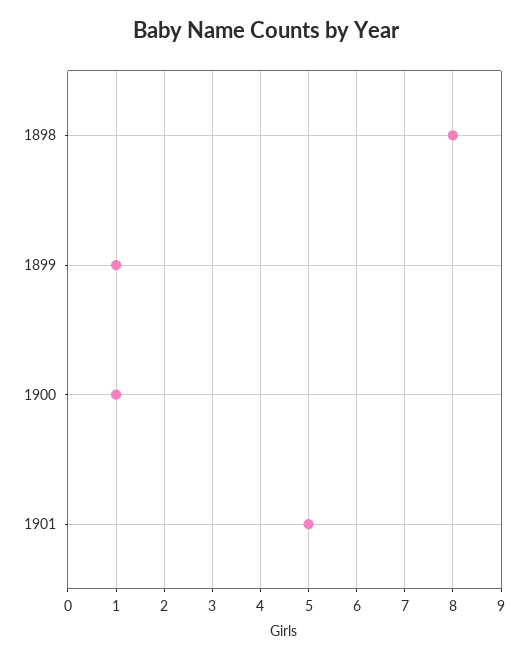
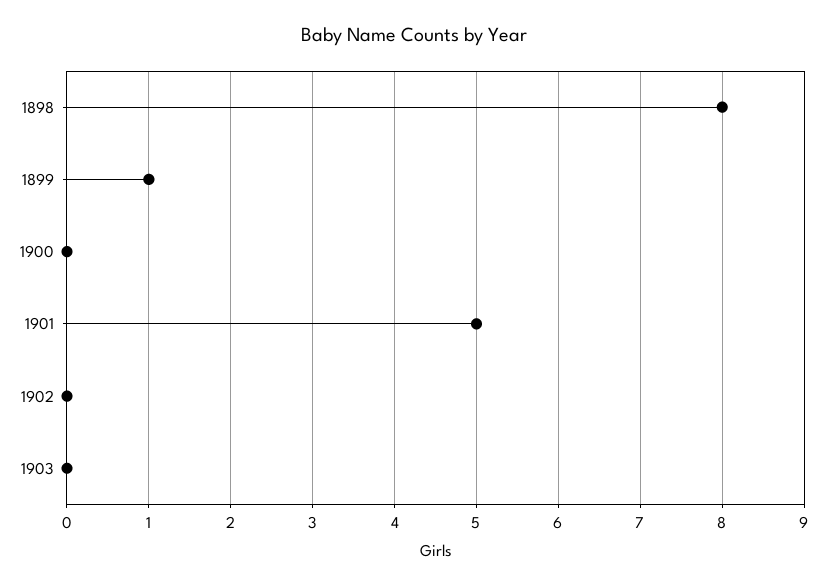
1900: 1 -> 0
1902: none -> 0
1903: none -> 0

